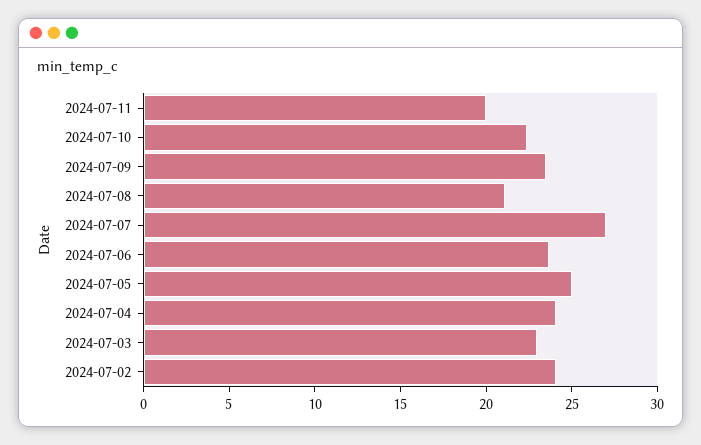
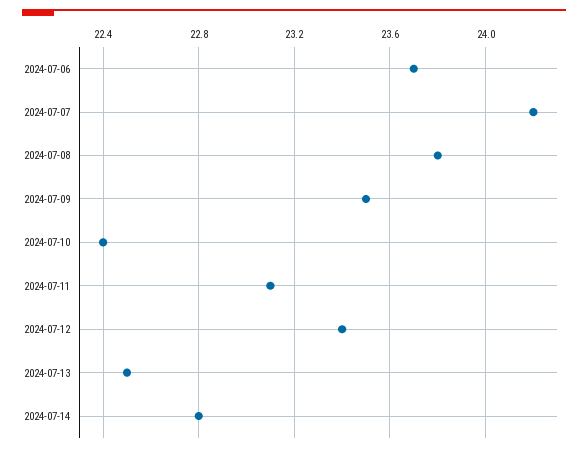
2024-07-11: 20 -> 23.1
2024-07-08: 21 -> 23.8
2024-07-07: 27 -> 24.2
2024-07-05: 25 -> none
2024-07-04: 24 -> none
2024-07-03: 23 -> none
2024-07-02: 24 -> none
2024-07-12: none -> 23.4
2024-07-13: none -> 22.5
2024-07-14: none -> 22.8

